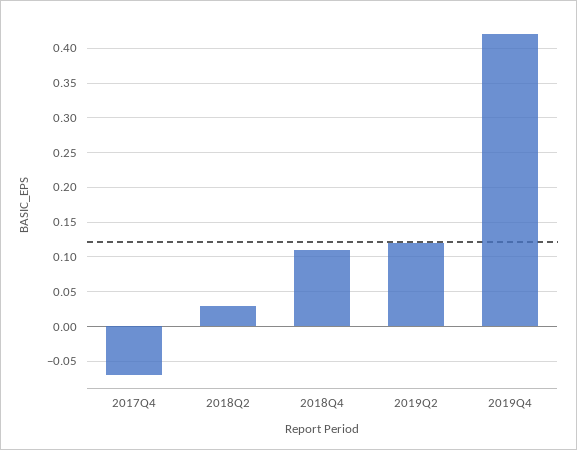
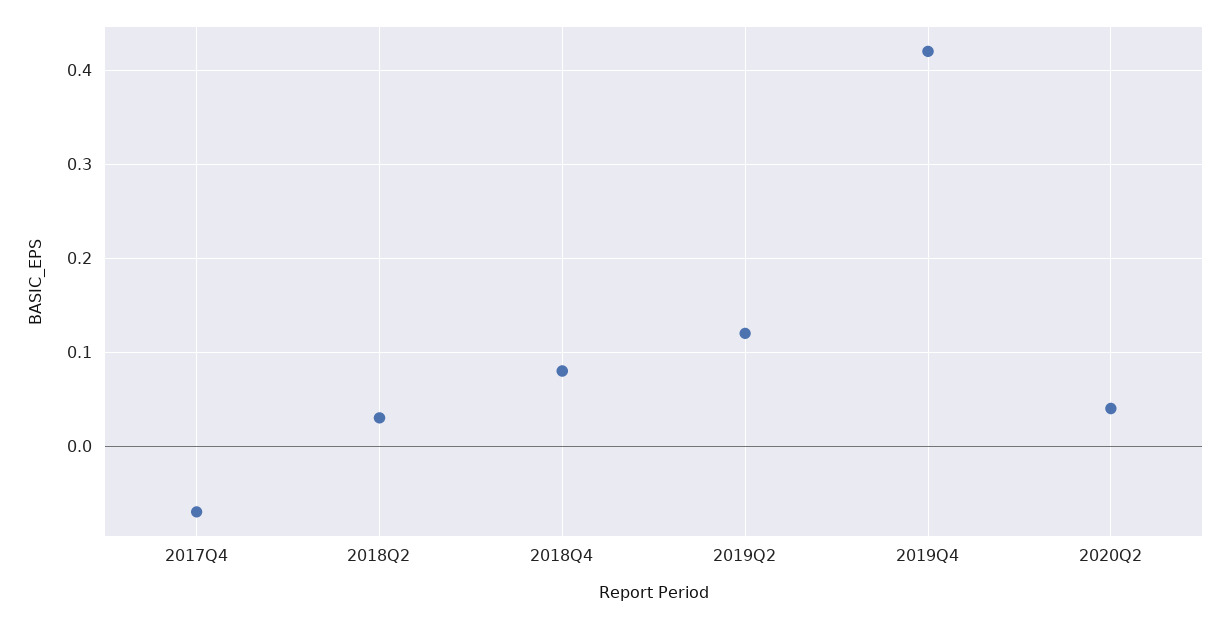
2018Q4: 0.11 -> 0.08
2020Q2: none -> 0.04

